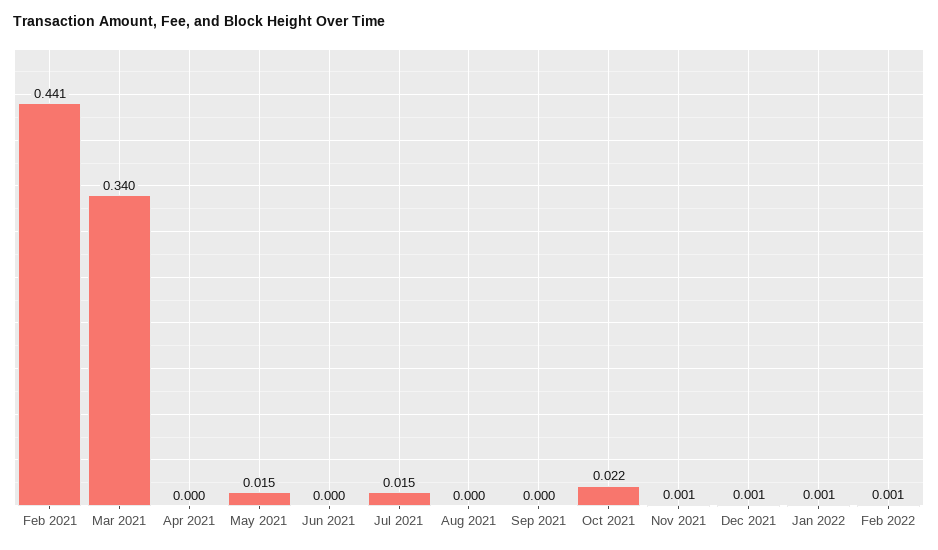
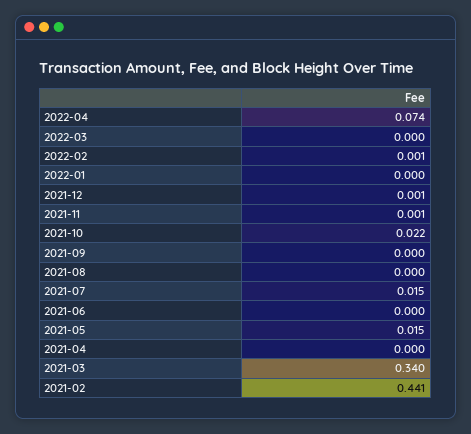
Jan 2022: 0.001 -> 0
2022-04: none -> 0.074
2022-03: none -> 0

